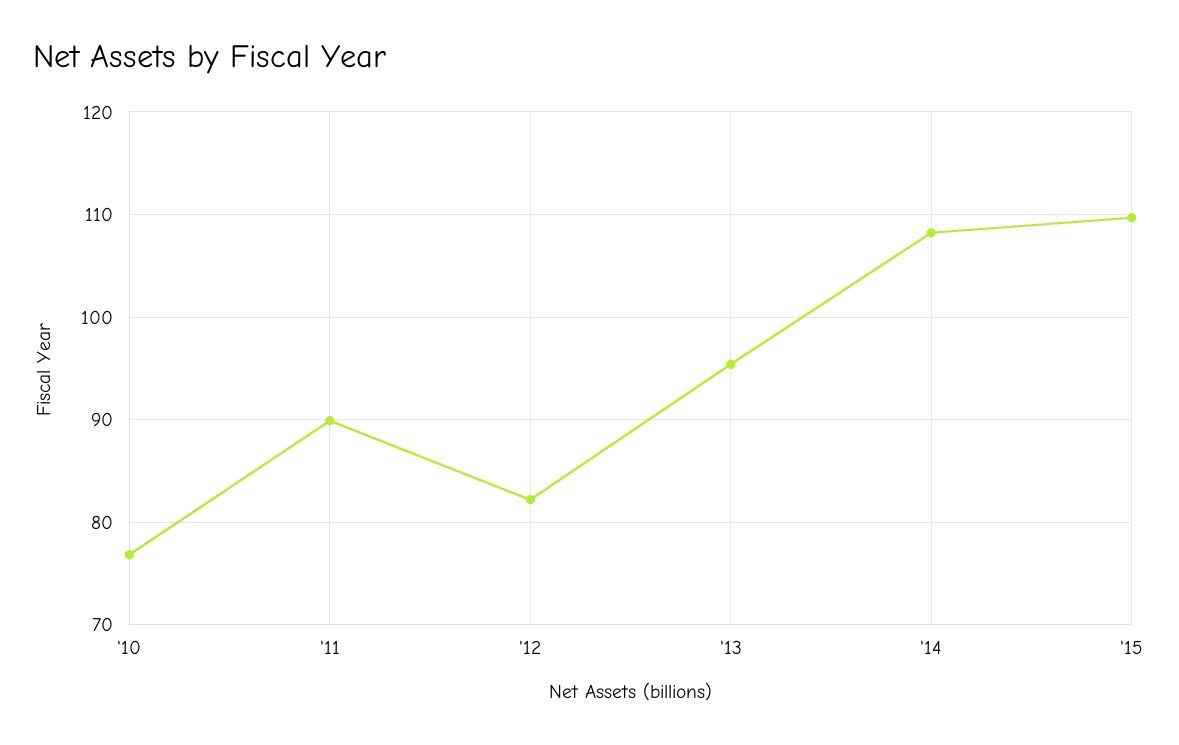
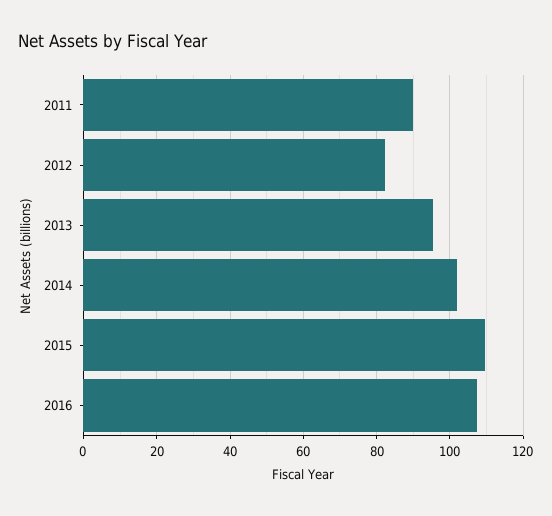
'10: 77 -> none
'14: 108 -> 102
2016: none -> 108

